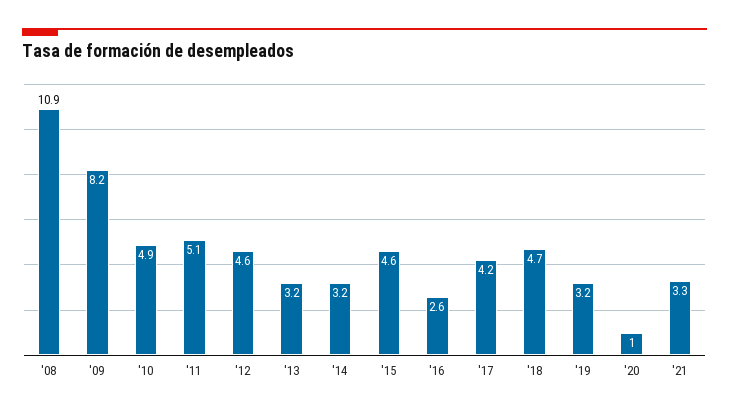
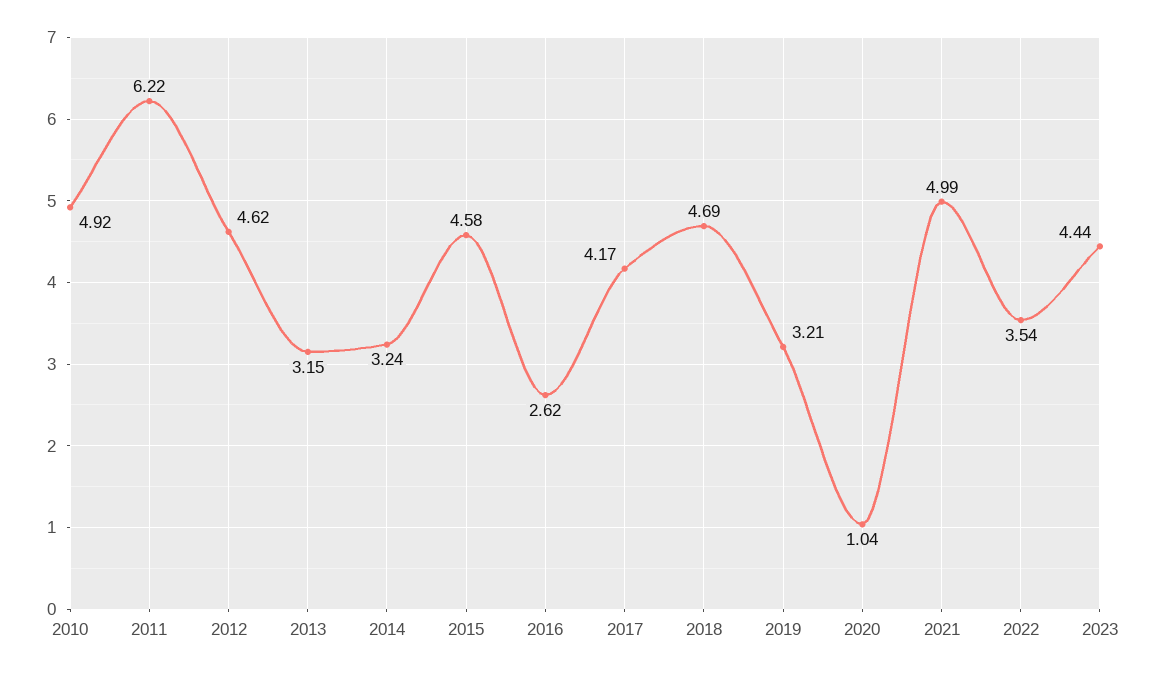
'08: 10.9 -> none
'09: 8.2 -> none
'11: 5.1 -> 6.22
'21: 3.3 -> 4.99
2022: none -> 3.54
2023: none -> 4.44

